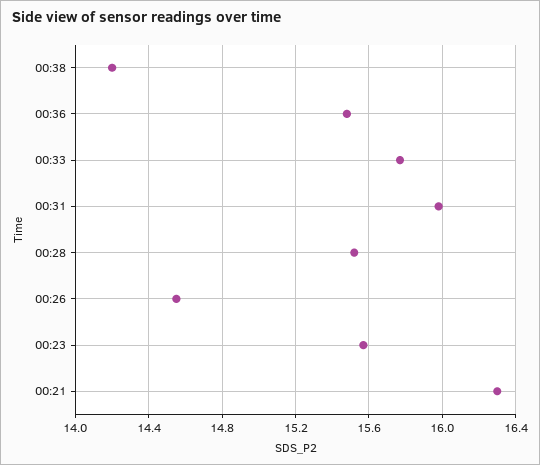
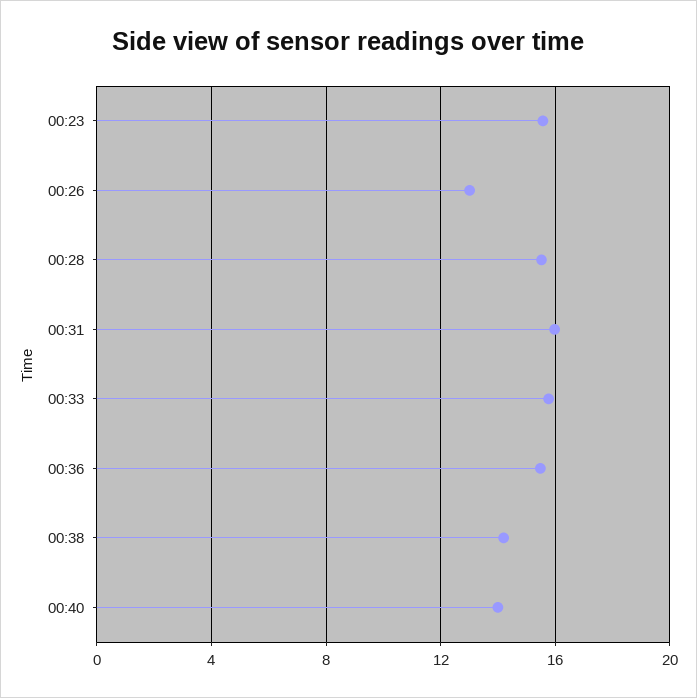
00:26: 14.55 -> 13
00:21: 16.3 -> none
00:40: none -> 14

